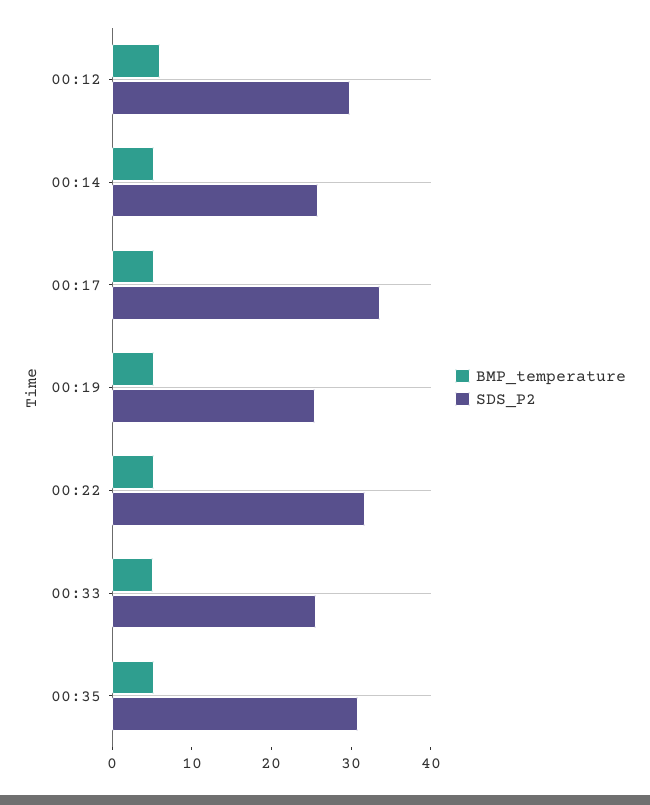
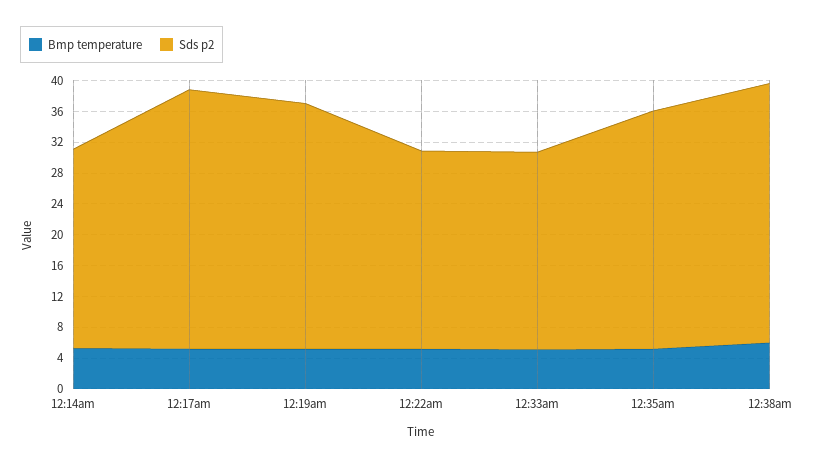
BMP_temperature, 00:12: 6 -> none
SDS_P2, 00:12: 30 -> none
SDS_P2, 00:19: 26 -> 32
SDS_P2, 00:22: 32 -> 26
BMP_temperature, 12:38am: none -> 6
SDS_P2, 12:38am: none -> 34

